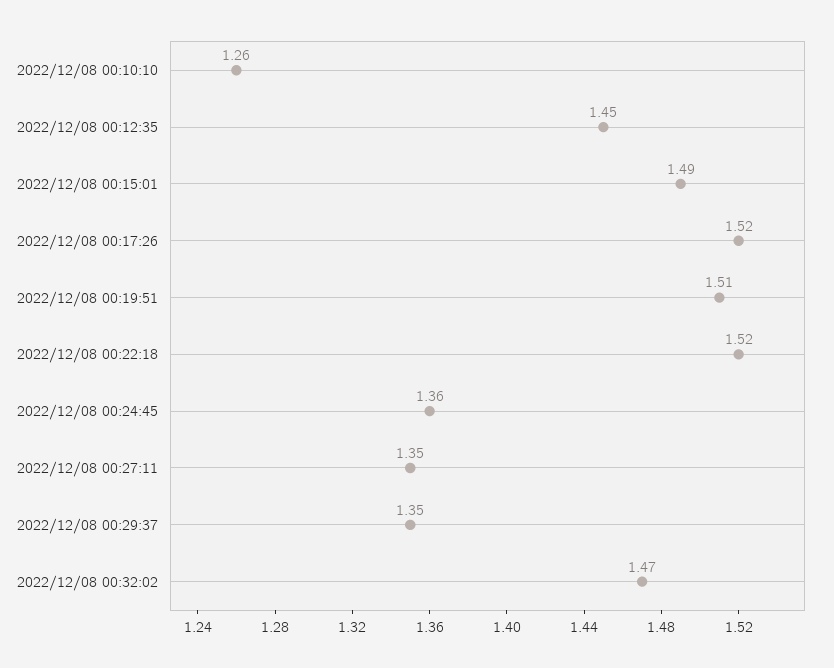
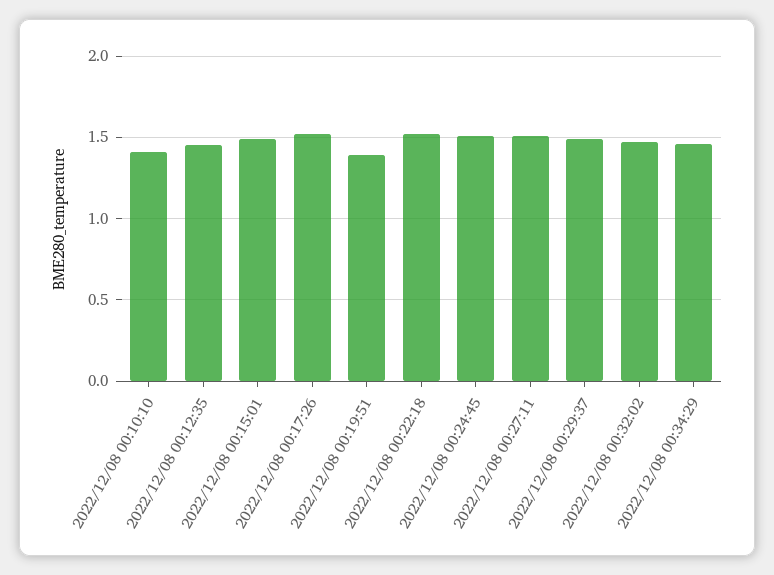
2022/12/08 00:10:10: 1.26 -> 1.4
2022/12/08 00:19:51: 1.51 -> 1.4
2022/12/08 00:24:45: 1.36 -> 1.5
2022/12/08 00:27:11: 1.35 -> 1.5
2022/12/08 00:29:37: 1.35 -> 1.5
2022/12/08 00:34:29: none -> 1.45

